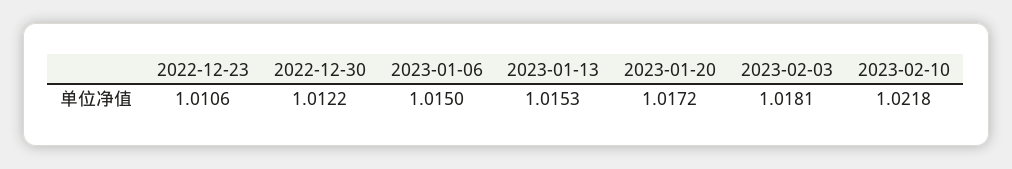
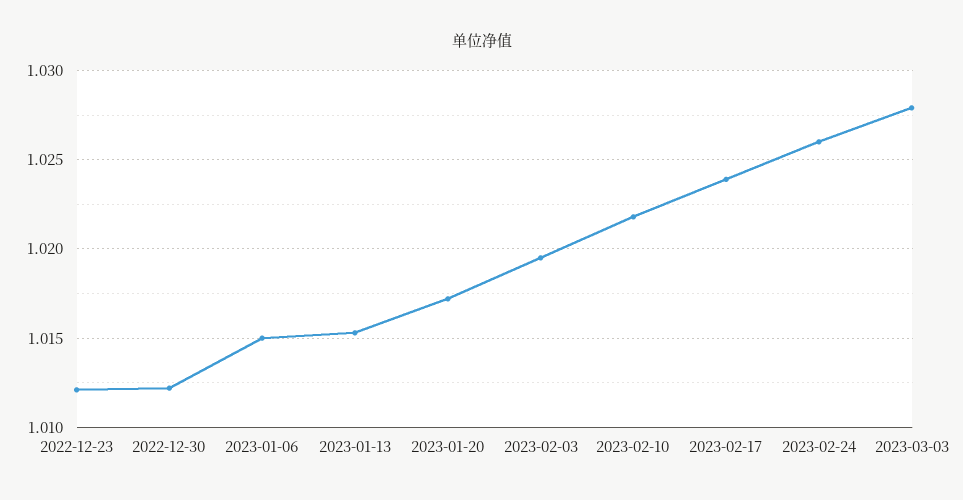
2022-12-23: 1.0106 -> 1.012
2023-02-03: 1.0181 -> 1.0195
2023-02-17: none -> 1.024
2023-02-24: none -> 1.026
2023-03-03: none -> 1.028

